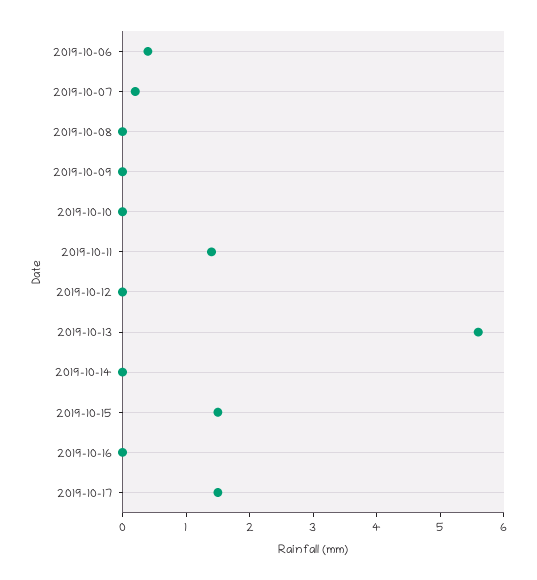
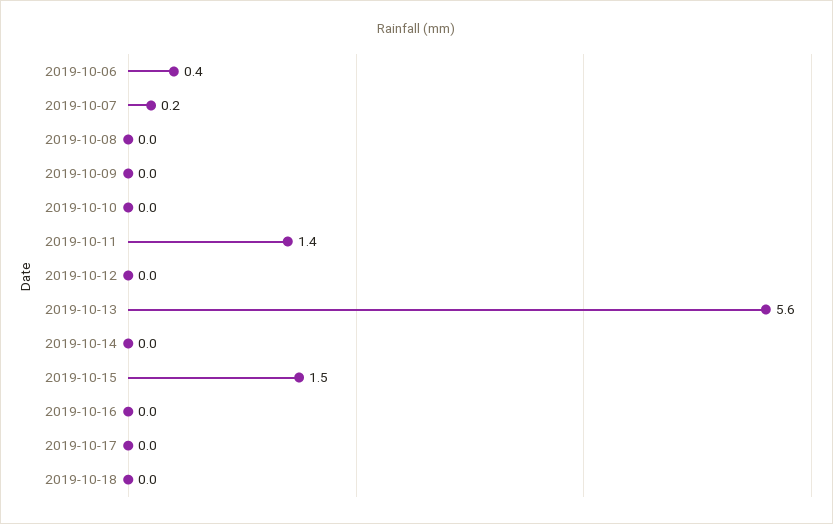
2019-10-17: 1.5 -> 0
2019-10-18: none -> 0

